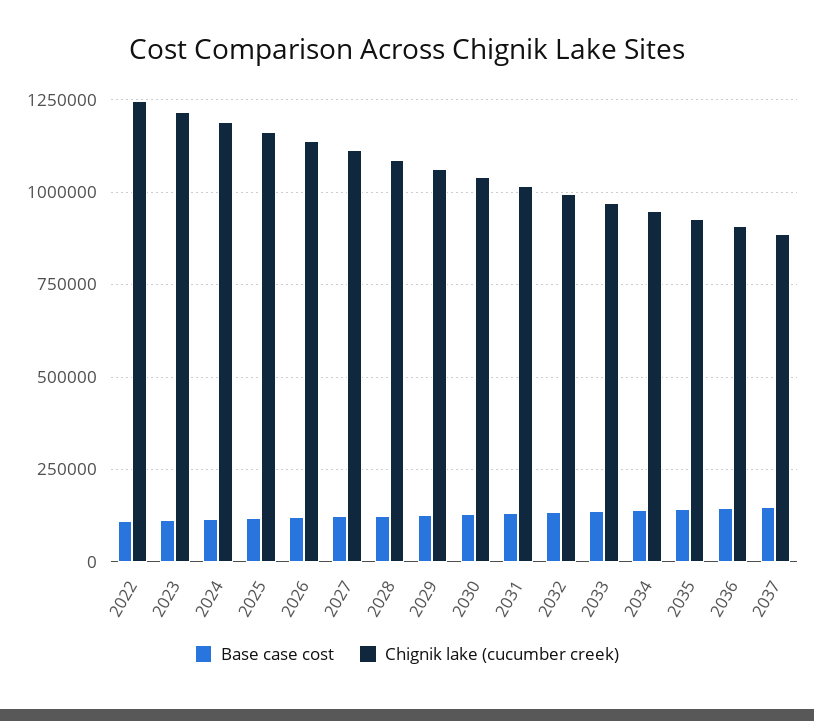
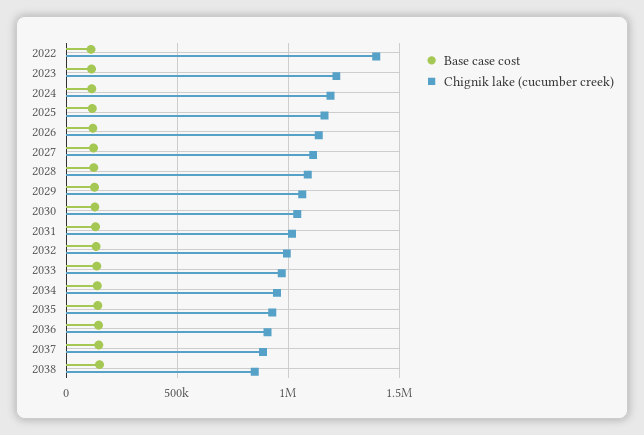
Chignik lake (cucumber creek), 2022: 1250000 -> 1400000
Base case cost, 2038: none -> 150000
Chignik lake (cucumber creek), 2038: none -> 850000

